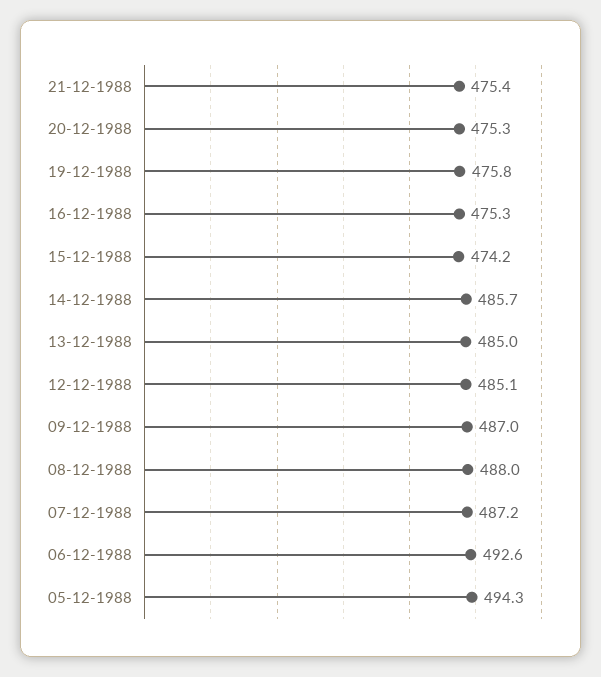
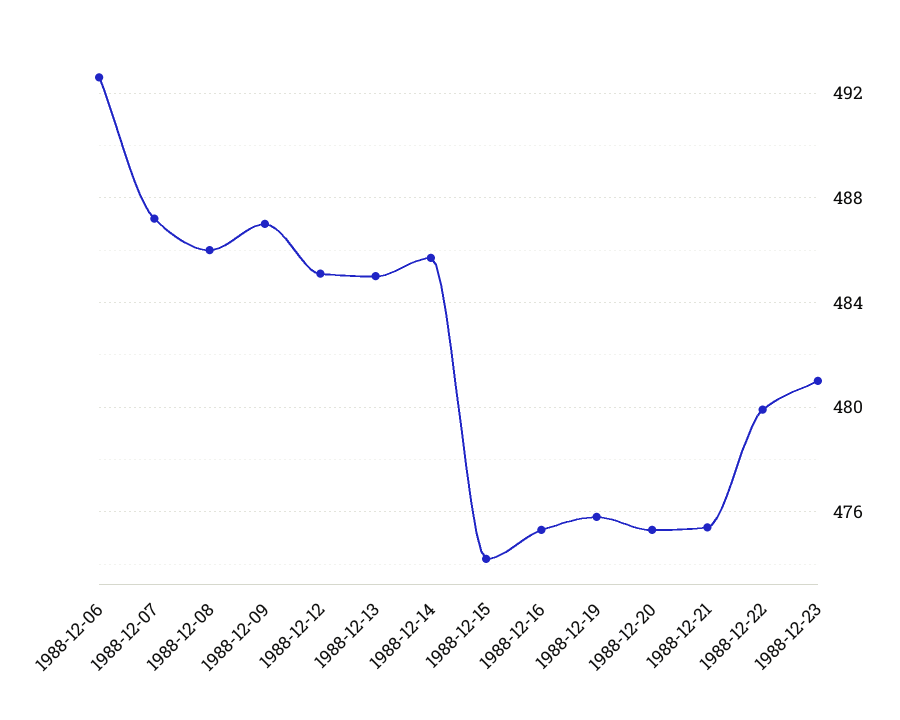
08-12-1988: 488 -> 486
05-12-1988: 494.3 -> none
1988-12-22: none -> 480
1988-12-23: none -> 481

